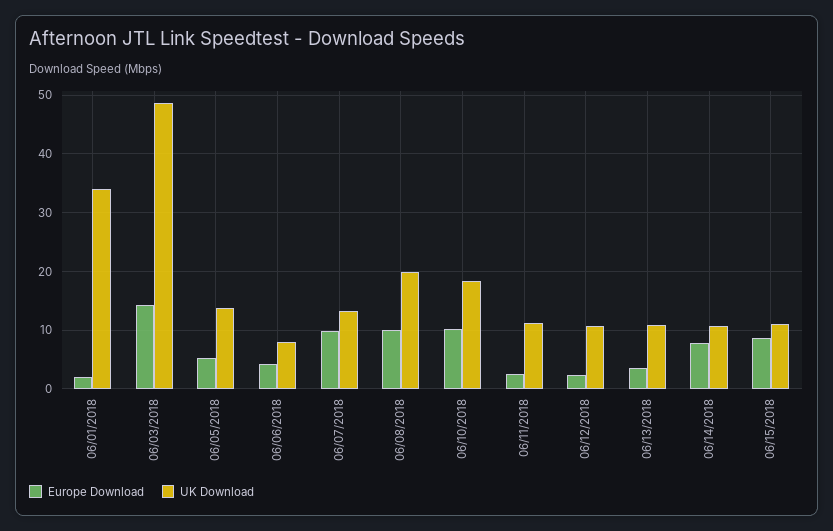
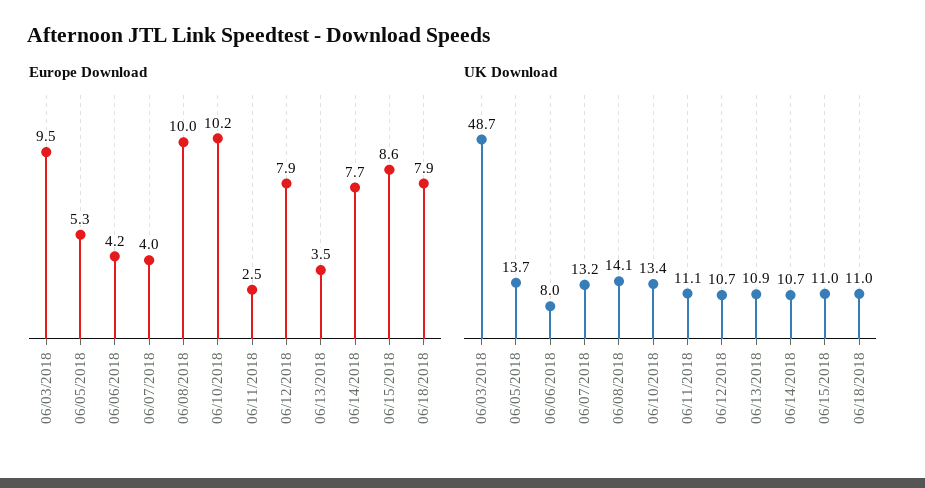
Europe Download, 06/01/2018: 2 -> none
UK Download, 06/01/2018: 34 -> none
Europe Download, 06/03/2018: 14 -> 9.5
Europe Download, 06/07/2018: 10 -> 4
UK Download, 06/08/2018: 20 -> 14.1
UK Download, 06/10/2018: 18 -> 13.4
Europe Download, 06/12/2018: 2 -> 7.9
Europe Download, 06/18/2018: none -> 7.9
UK Download, 06/18/2018: none -> 11

